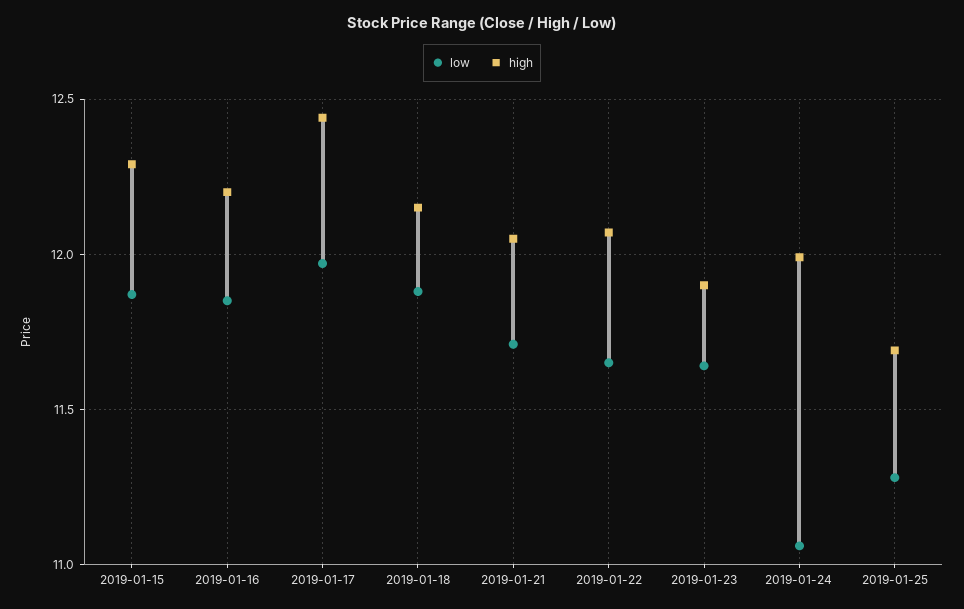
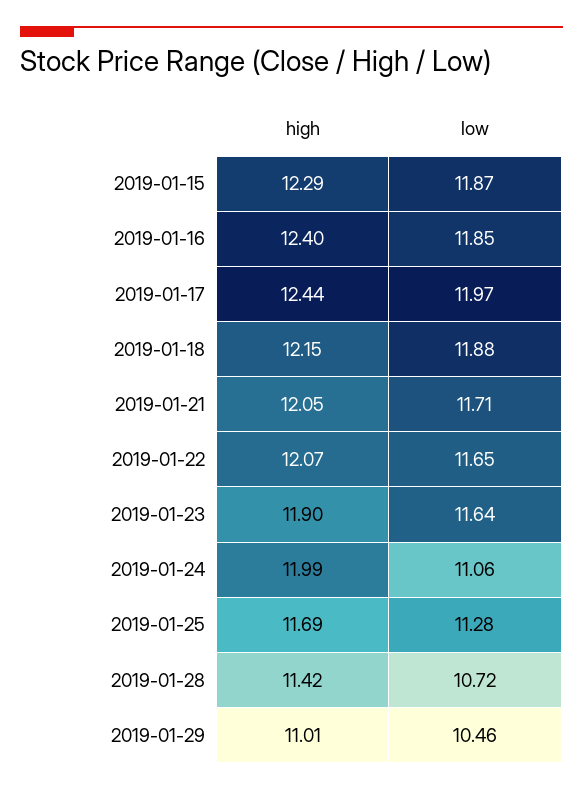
high, 2019-01-16: 12.2 -> 12.4
high, 2019-01-28: none -> 11.42
low, 2019-01-28: none -> 10.72
high, 2019-01-29: none -> 11.01
low, 2019-01-29: none -> 10.46

